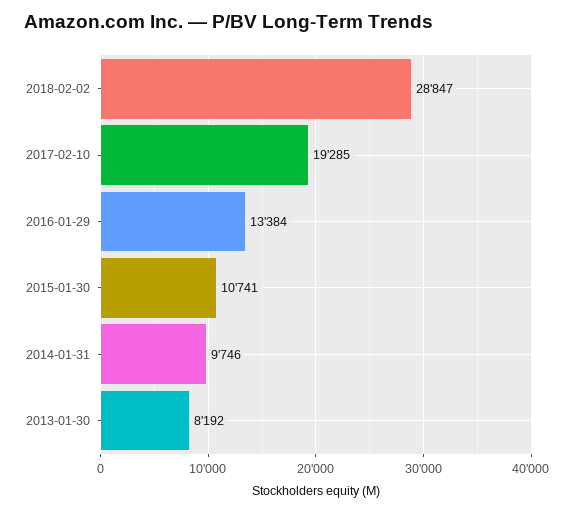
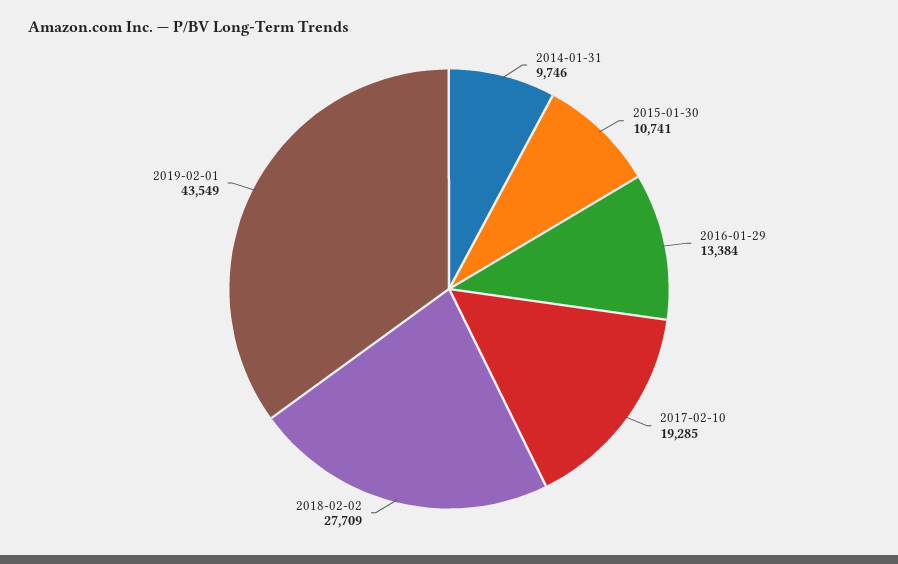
2018-02-02: 28847 -> 27709
2013-01-30: 8192 -> none
2019-02-01: none -> 43549

